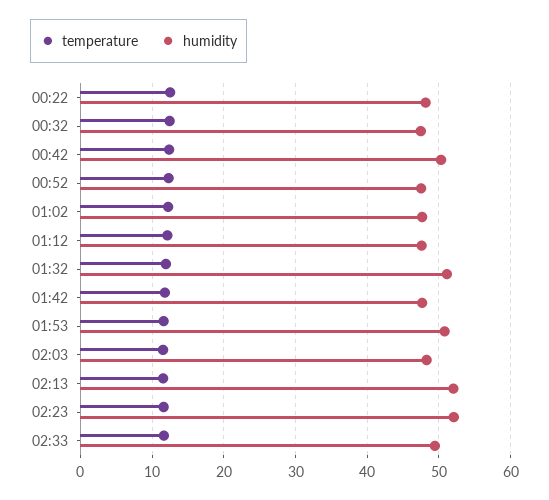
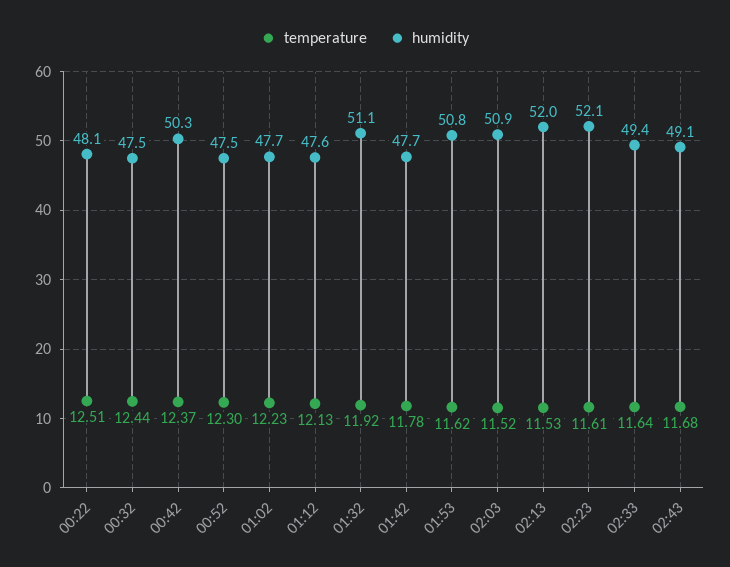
humidity, 02:03: 48 -> 50.9
temperature, 02:43: none -> 11.68
humidity, 02:43: none -> 49.1

